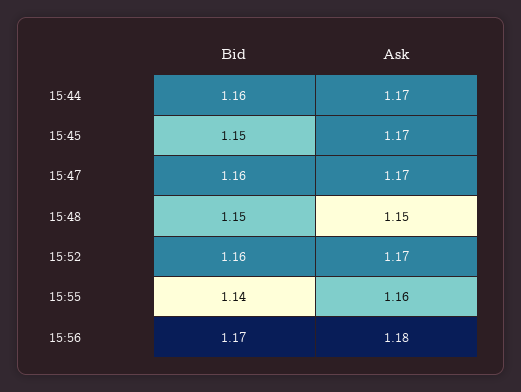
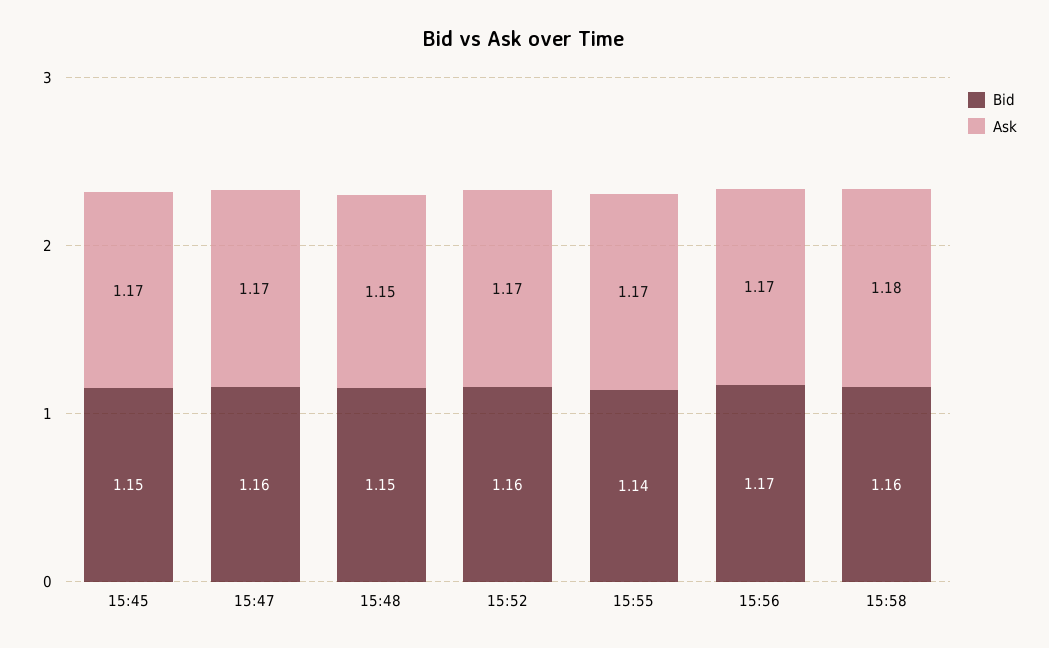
Bid, 15:44: 1.16 -> none
Ask, 15:44: 1.17 -> none
Ask, 15:55: 1.16 -> 1.17
Ask, 15:56: 1.18 -> 1.17
Bid, 15:58: none -> 1.16
Ask, 15:58: none -> 1.18

